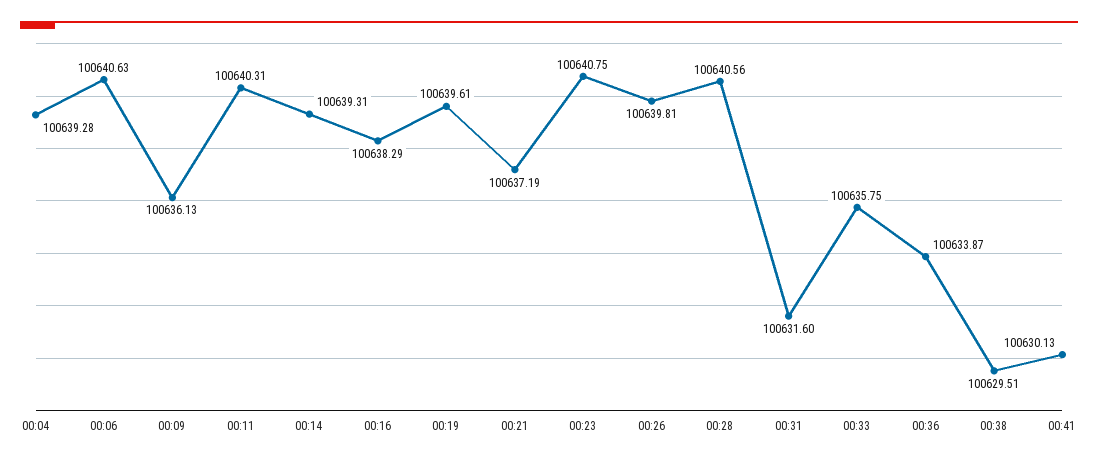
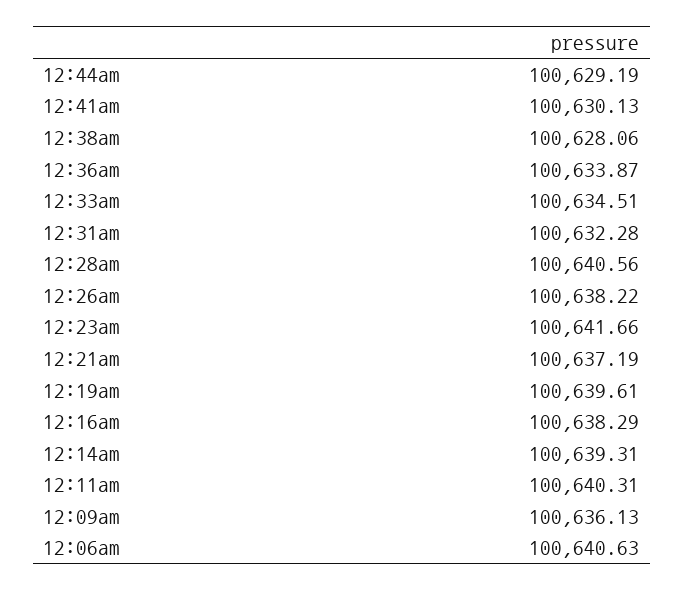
00:04: 100639.28 -> none
00:23: 100640.75 -> 100641.66
00:26: 100639.81 -> 100638.22
00:31: 100631.6 -> 100632.28
00:33: 100635.75 -> 100634.51
00:38: 100629.51 -> 100628.06
12:44am: none -> 100629.19

